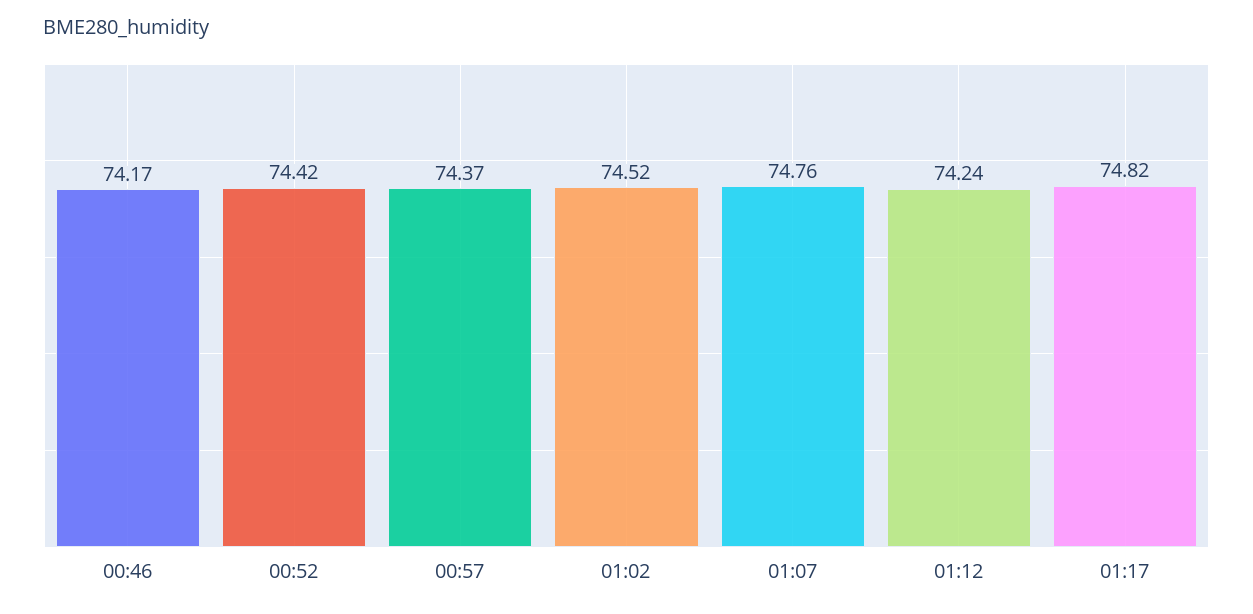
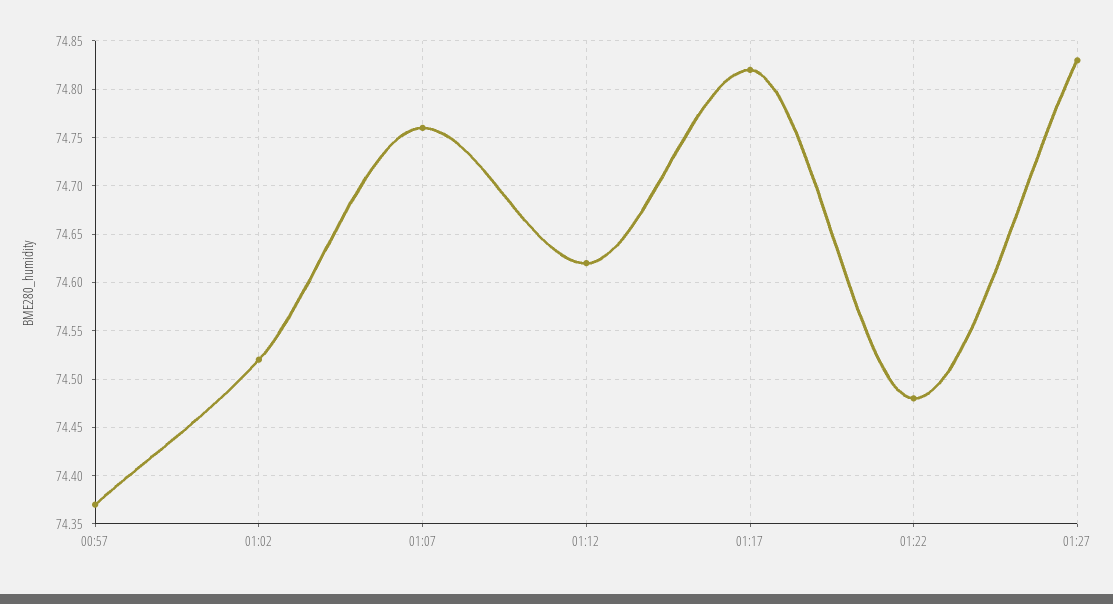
00:46: 74.17 -> none
00:52: 74.42 -> none
01:12: 74.24 -> 74.62
01:22: none -> 74.48
01:27: none -> 74.83

